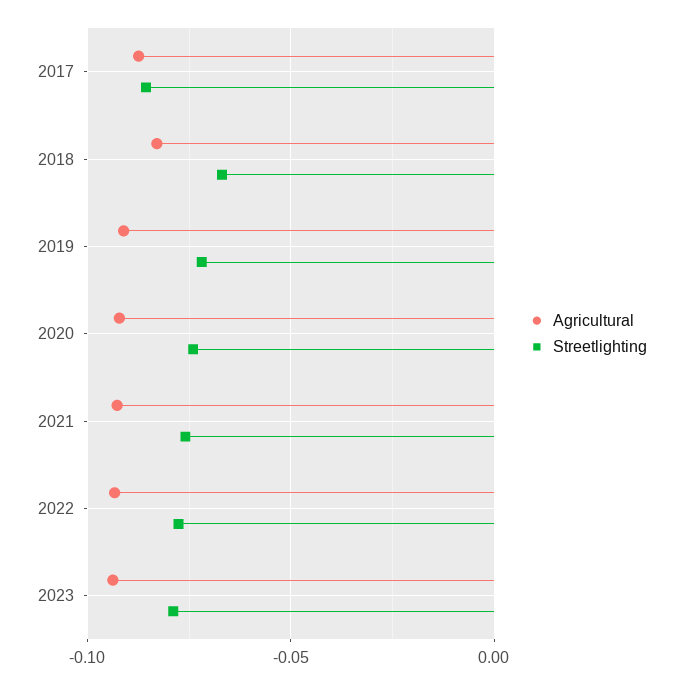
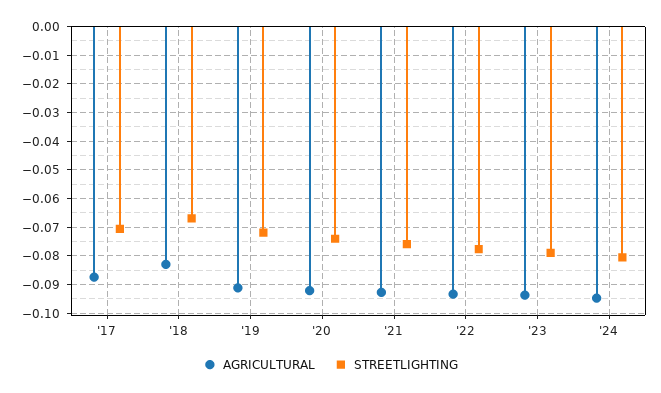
Streetlighting, 2017: -0.085 -> -0.07
Agricultural, '24: none -> -0.095
Streetlighting, '24: none -> -0.08

